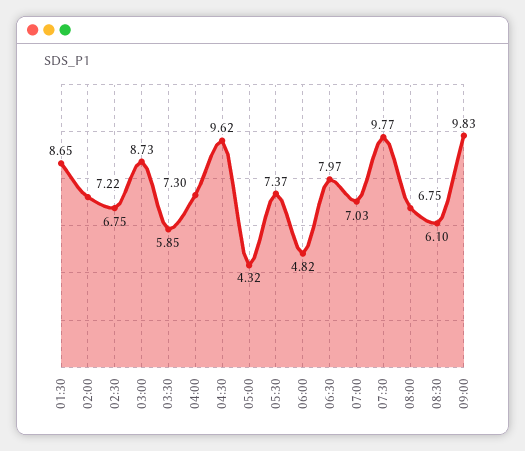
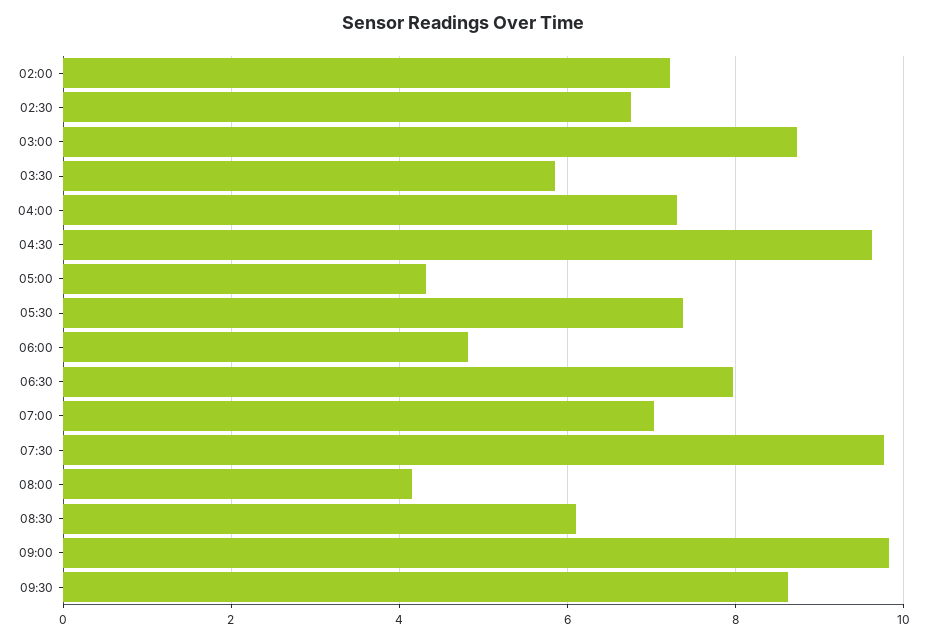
01:30: 8.65 -> none
08:00: 6.75 -> 4.2
09:30: none -> 8.6

